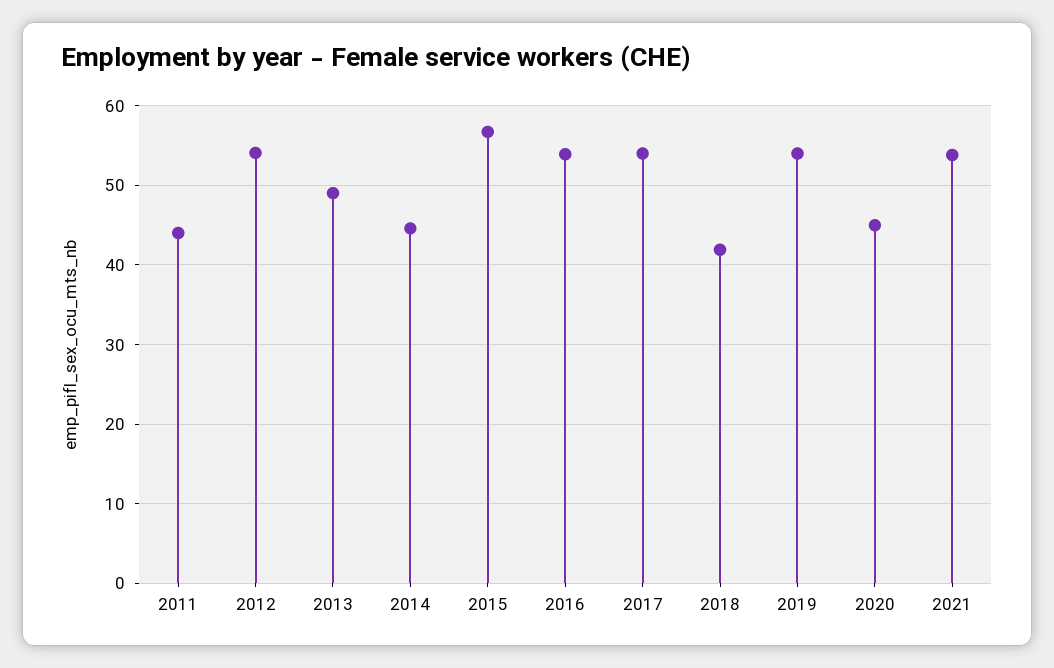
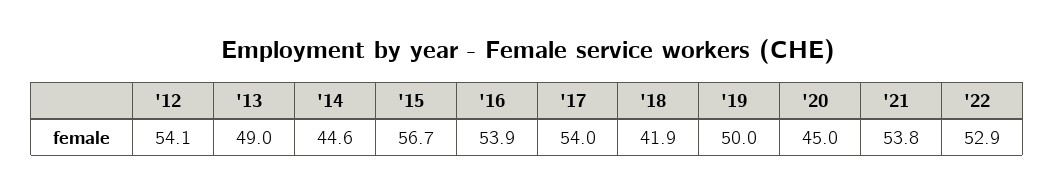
2011: 44 -> none
2019: 54 -> 50
'22: none -> 52.9

